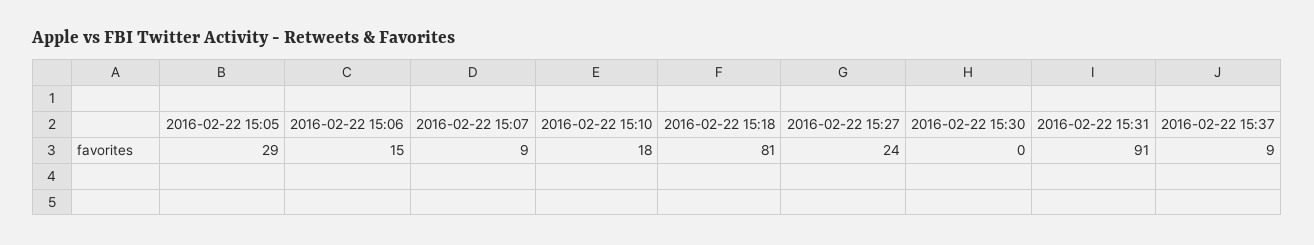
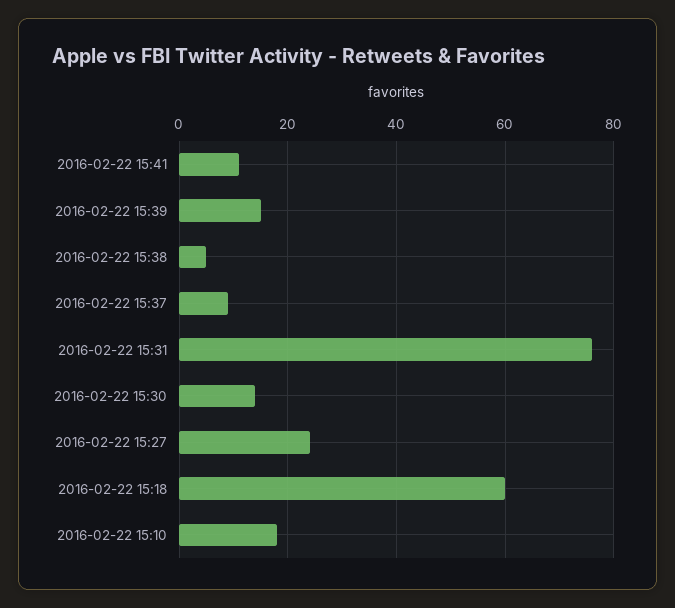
2016-02-22 15:05: 29 -> none
2016-02-22 15:06: 15 -> none
2016-02-22 15:07: 9 -> none
2016-02-22 15:18: 81 -> 60
2016-02-22 15:30: 0 -> 15
2016-02-22 15:31: 91 -> 75
2016-02-22 15:41: none -> 10
2016-02-22 15:39: none -> 15
2016-02-22 15:38: none -> 5

